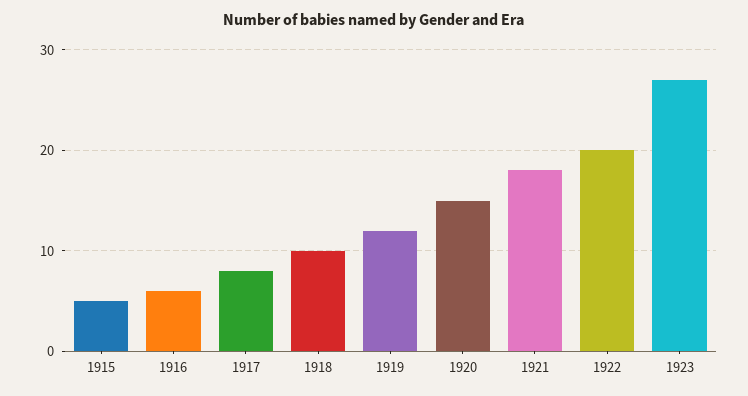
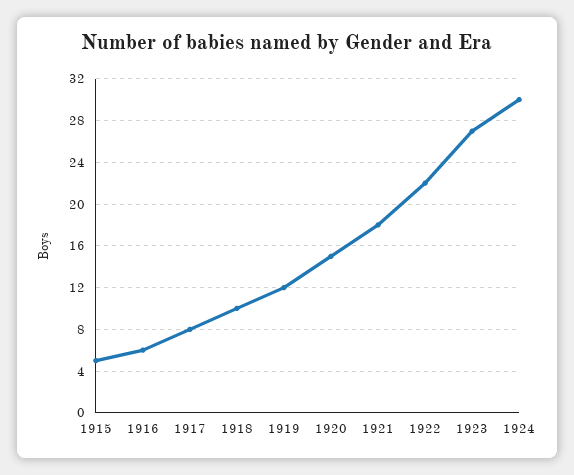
1922: 20 -> 22
1924: none -> 30

